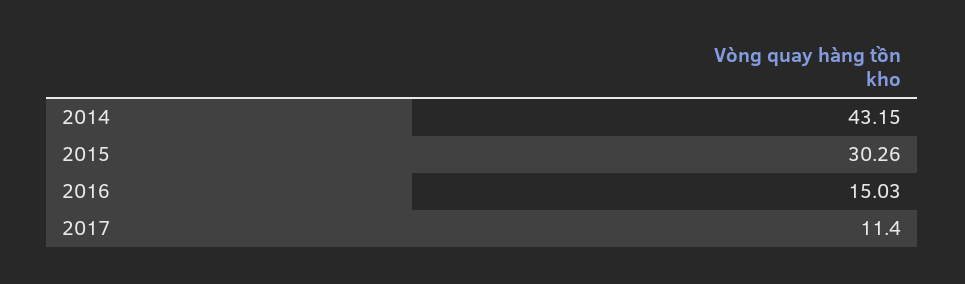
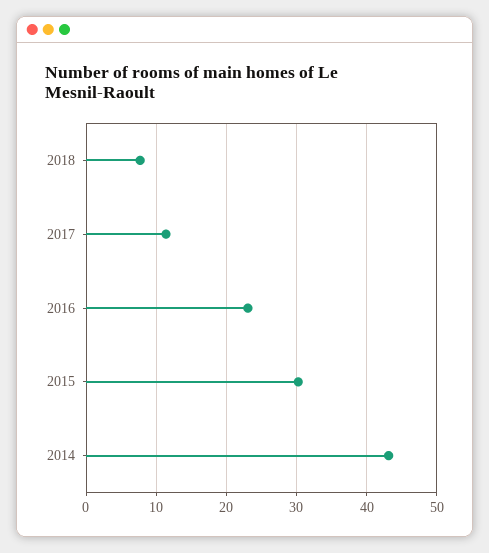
2016: 15.03 -> 23
2018: none -> 8

